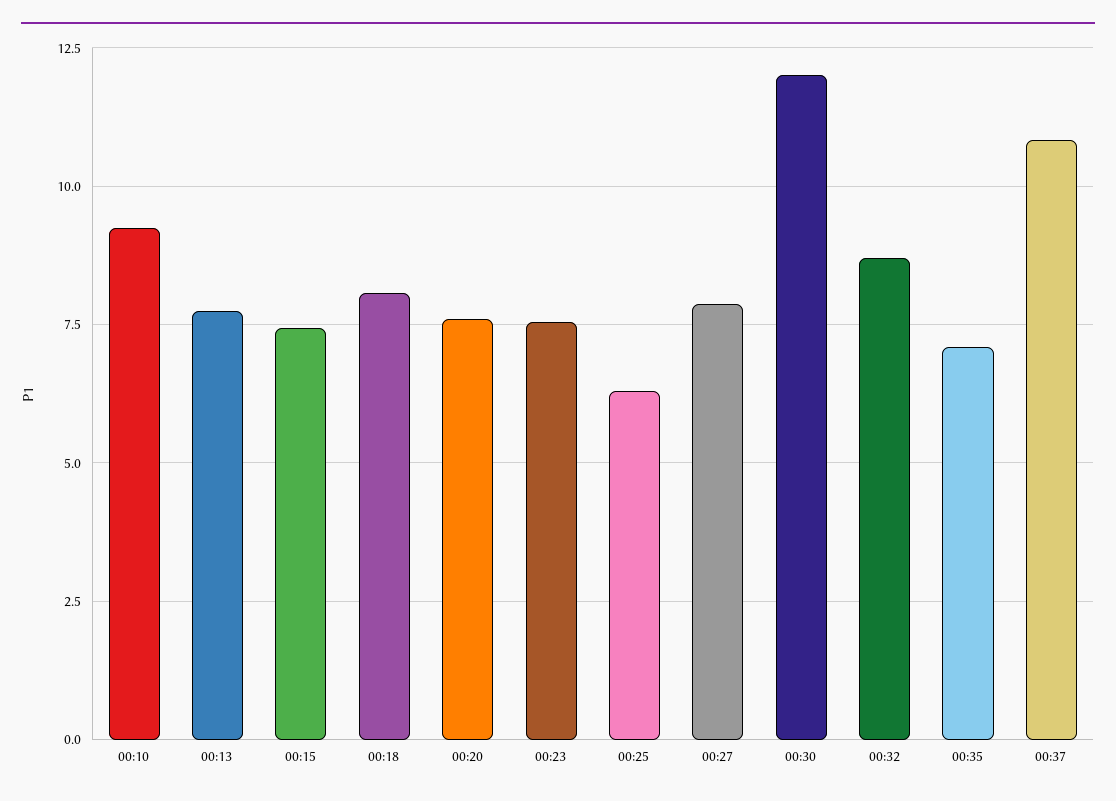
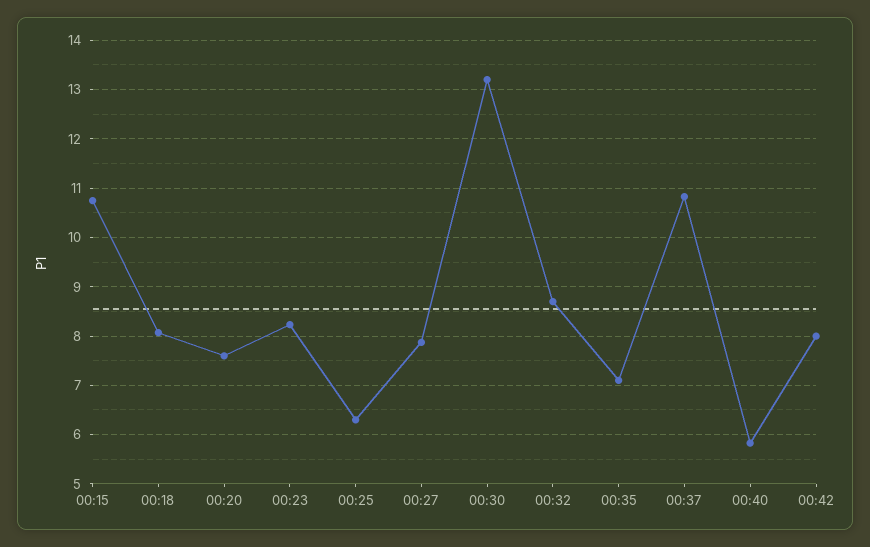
00:10: 9.25 -> none
00:13: 7.75 -> none
00:15: 7.5 -> 10.8
00:23: 7.5 -> 8.2
00:30: 12 -> 13.2
00:40: none -> 5.8
00:42: none -> 8

